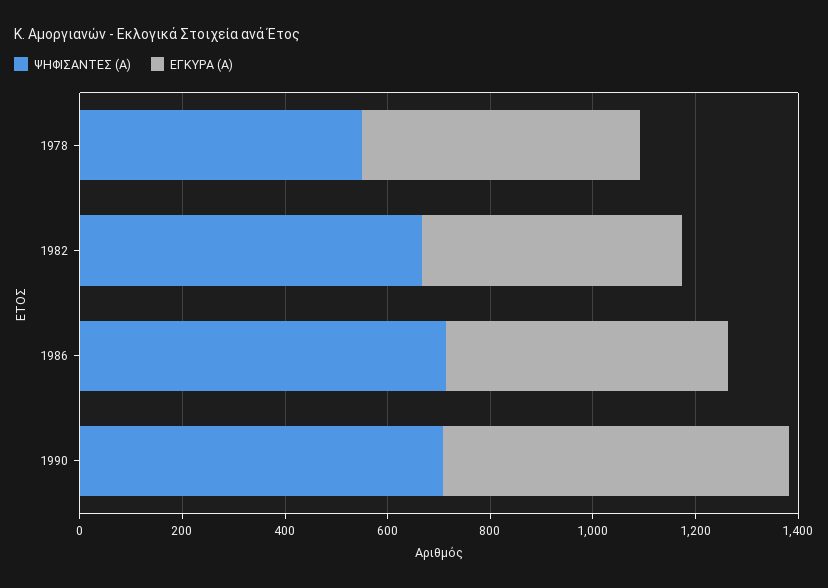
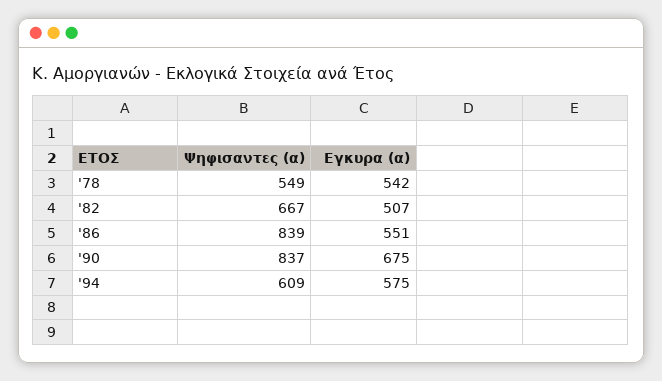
ΨΗΦΙΣΑΝΤΕΣ (Α), 1986: 700 -> 839
ΨΗΦΙΣΑΝΤΕΣ (Α), 1990: 700 -> 837
ΨΗΦΙΣΑΝΤΕΣ (Α), '94: none -> 609
ΕΓΚΥΡΑ (Α), '94: none -> 575

